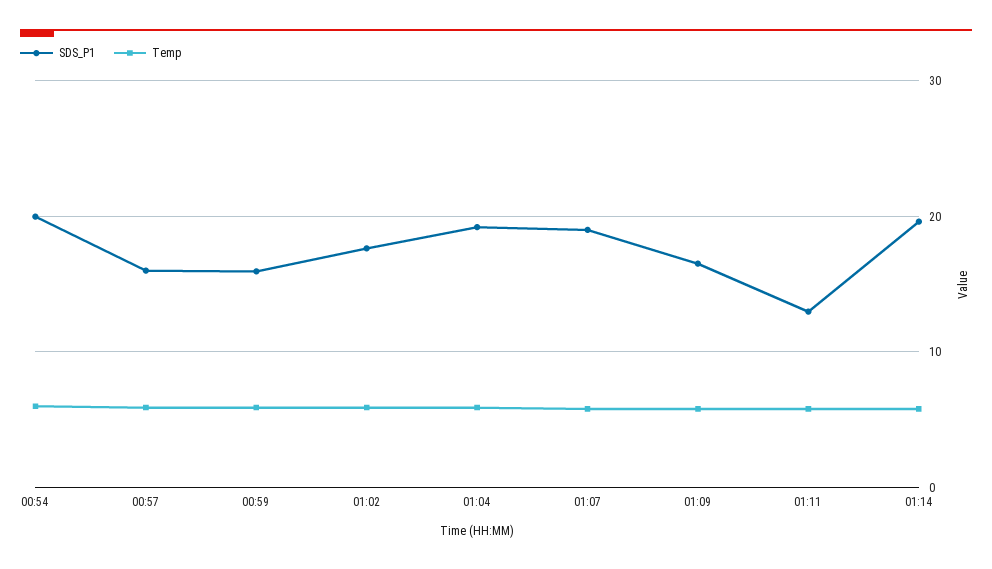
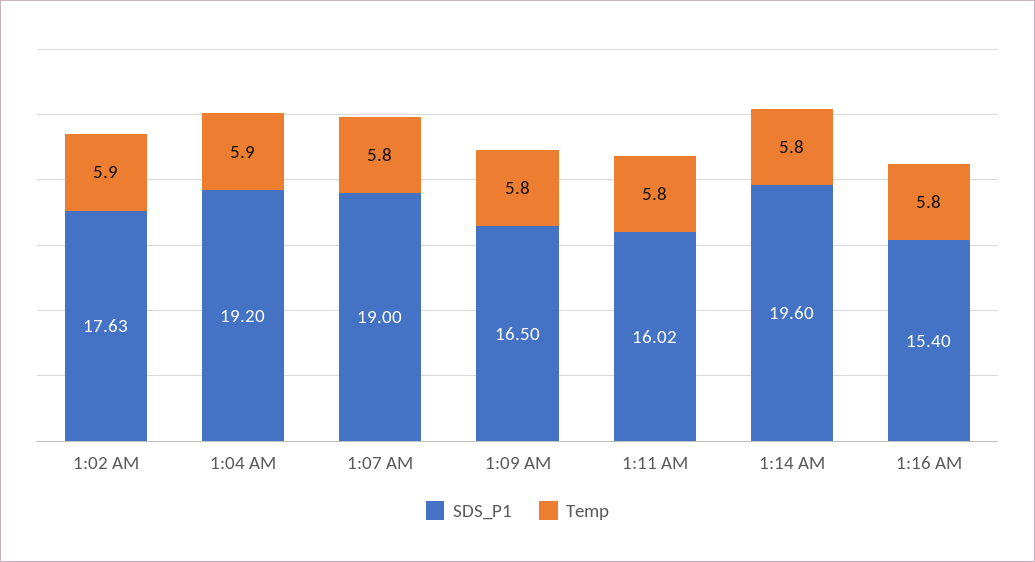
SDS_P1, 00:54: 20 -> none
Temp, 00:54: 6 -> none
SDS_P1, 00:57: 16 -> none
Temp, 00:57: 6 -> none
SDS_P1, 00:59: 16 -> none
Temp, 00:59: 6 -> none
SDS_P1, 01:11: 13 -> 16.02
SDS_P1, 1:16 AM: none -> 15.4
Temp, 1:16 AM: none -> 5.8

